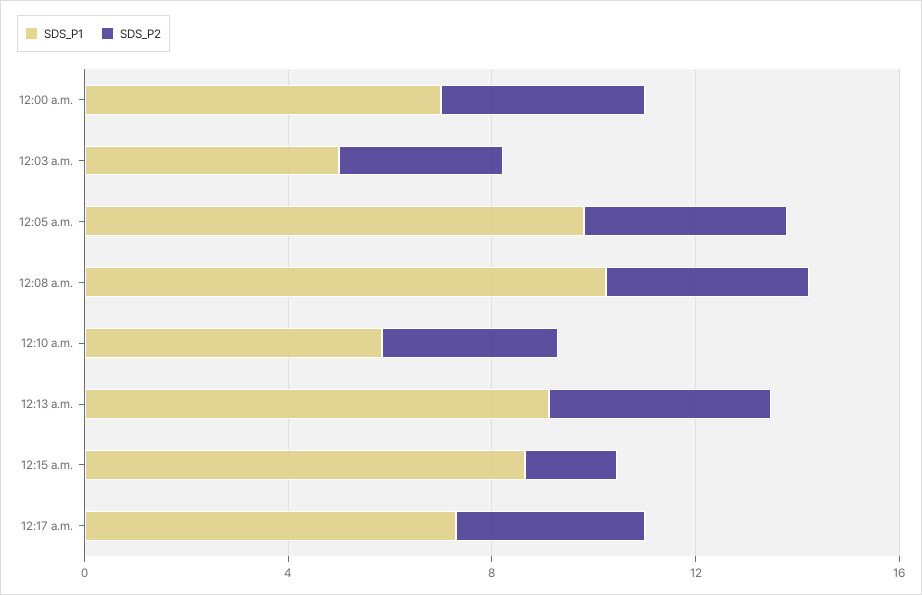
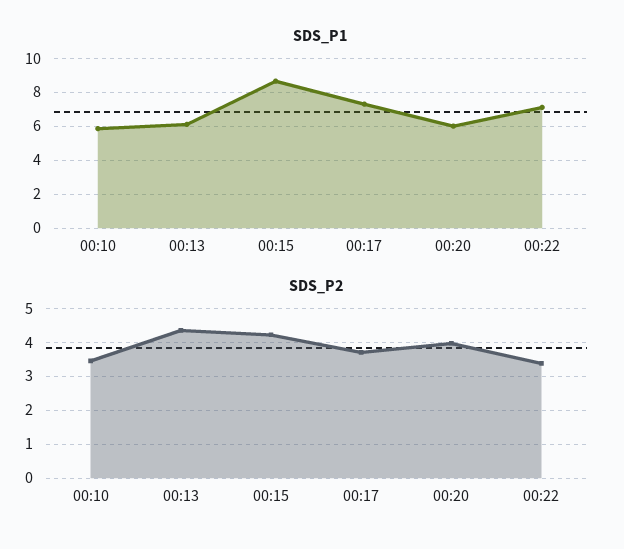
SDS_P1, 12:00 a.m.: 7 -> none
SDS_P2, 12:00 a.m.: 4 -> none
SDS_P1, 12:03 a.m.: 5 -> none
SDS_P2, 12:03 a.m.: 3 -> none
SDS_P1, 12:05 a.m.: 10 -> none
SDS_P2, 12:05 a.m.: 4 -> none
SDS_P1, 12:08 a.m.: 10 -> none
SDS_P2, 12:08 a.m.: 4 -> none
SDS_P1, 12:13 a.m.: 9 -> 6
SDS_P2, 12:15 a.m.: 2 -> 4.2
SDS_P1, 00:20: none -> 6
SDS_P1, 00:22: none -> 7
SDS_P2, 00:20: none -> 4
SDS_P2, 00:22: none -> 3.4

